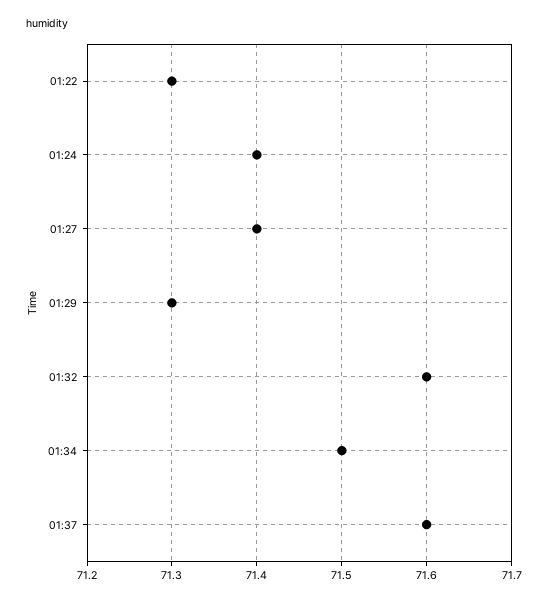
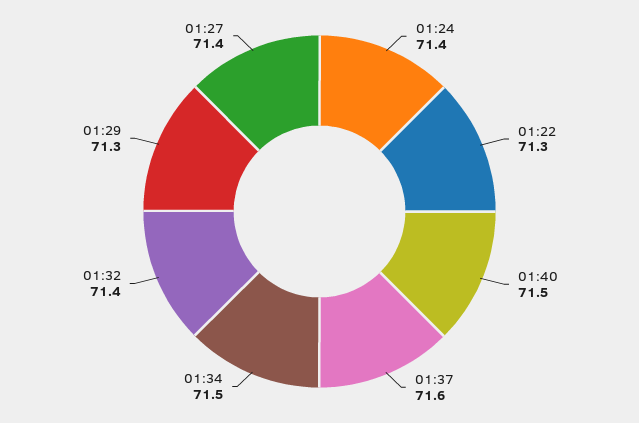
01:32: 71.6 -> 71.4
01:40: none -> 71.5

